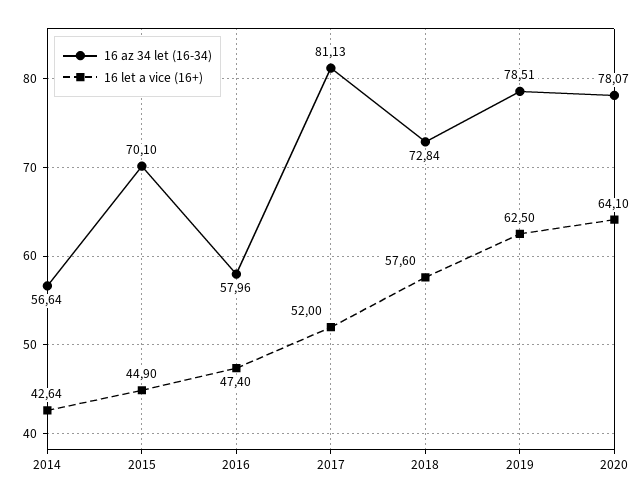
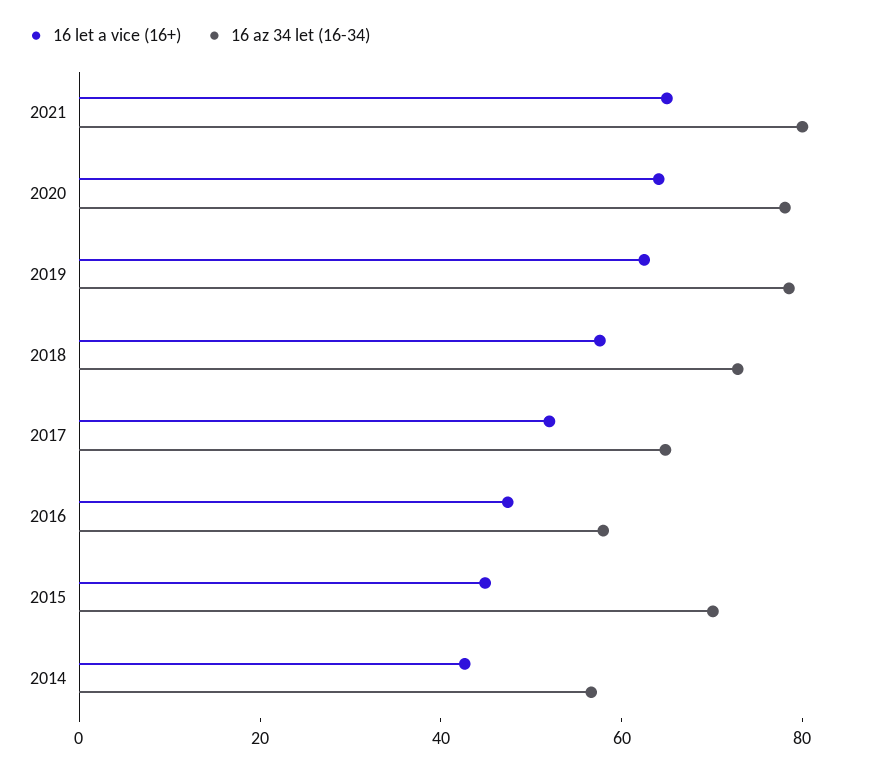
16 az 34 let (16-34), 2017: 81.13 -> 65
16 let a vice (16+), 2021: none -> 65
16 az 34 let (16-34), 2021: none -> 80

